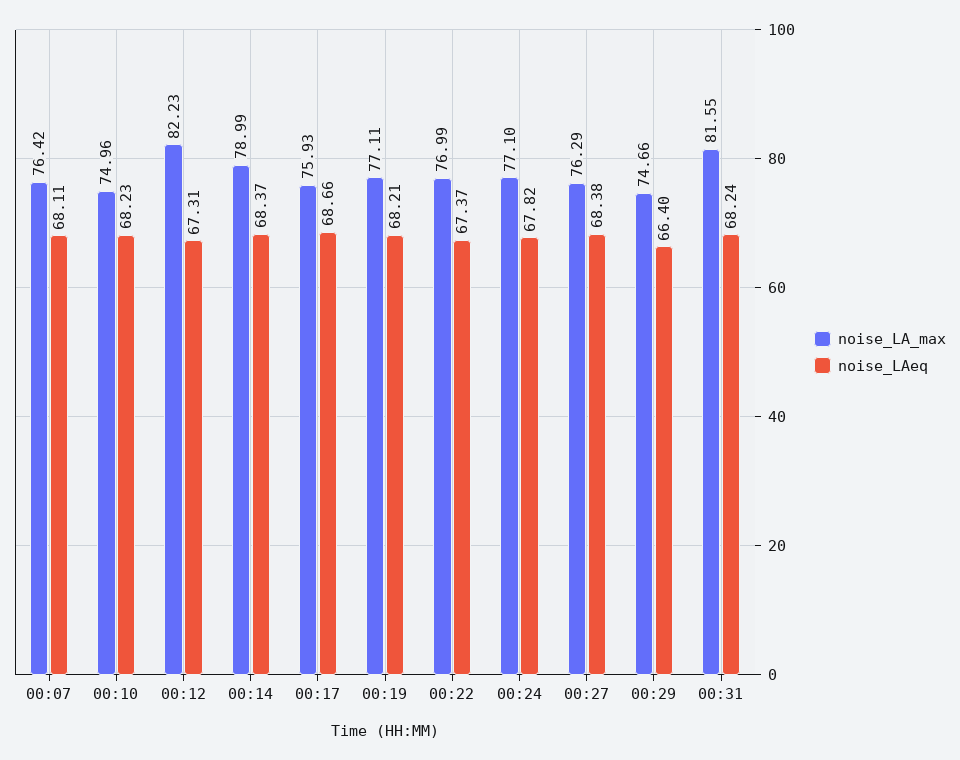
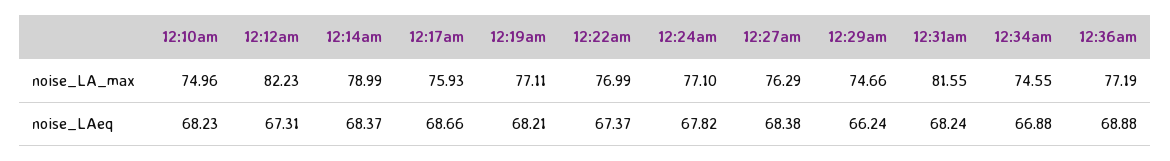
noise_LA_max, 00:07: 76.42 -> none
noise_LAeq, 00:07: 68.11 -> none
noise_LAeq, 00:29: 66.4 -> 66.24
noise_LA_max, 12:34am: none -> 74.55
noise_LA_max, 12:36am: none -> 77.19
noise_LAeq, 12:34am: none -> 66.88
noise_LAeq, 12:36am: none -> 68.88

